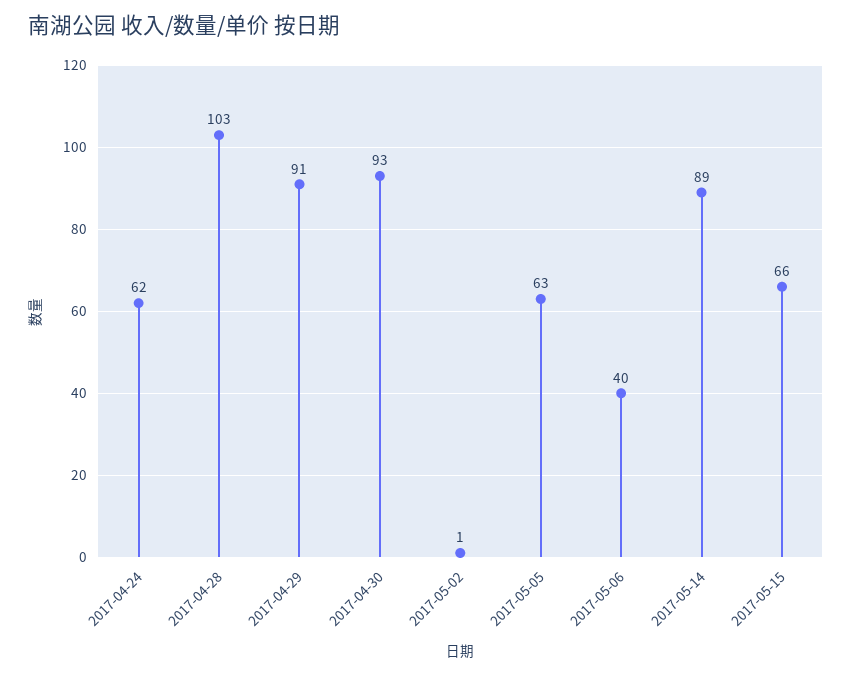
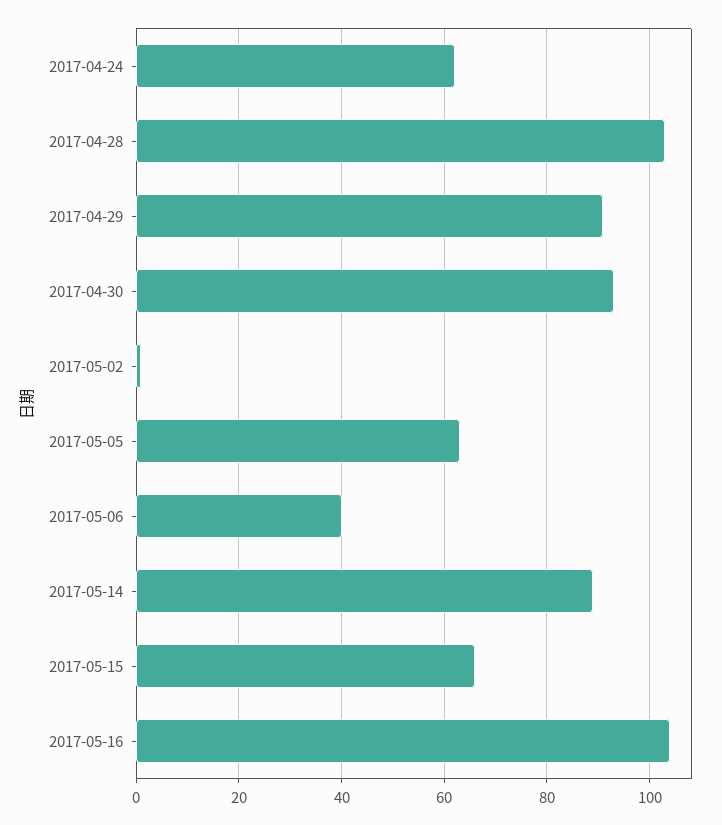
2017-05-16: none -> 105

